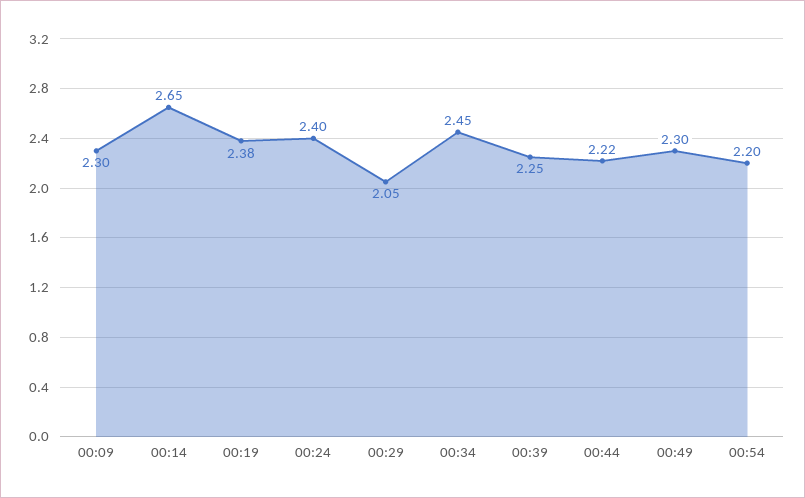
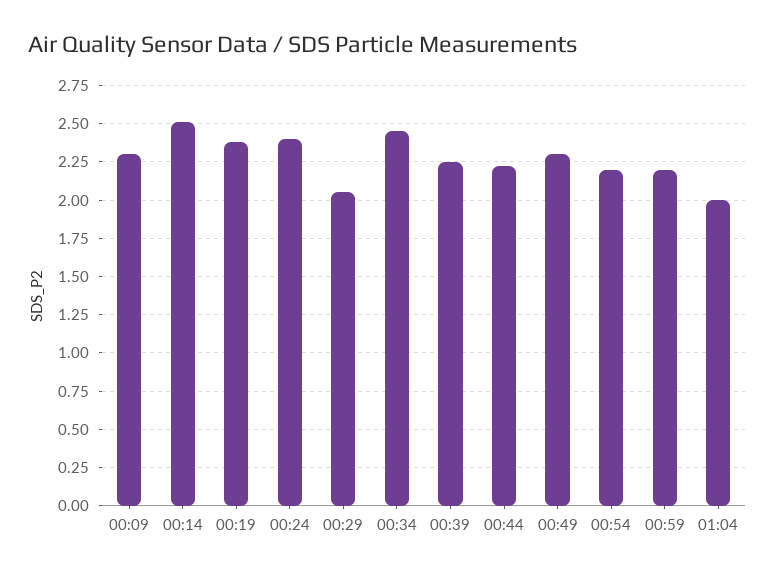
00:14: 2.65 -> 2.5
00:59: none -> 2.2
01:04: none -> 2

